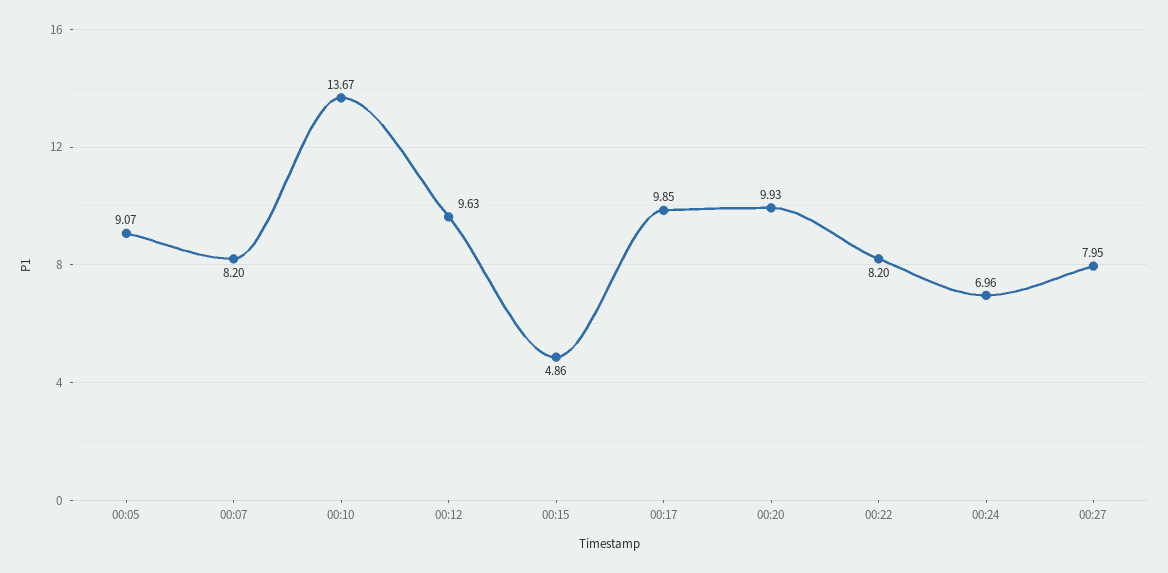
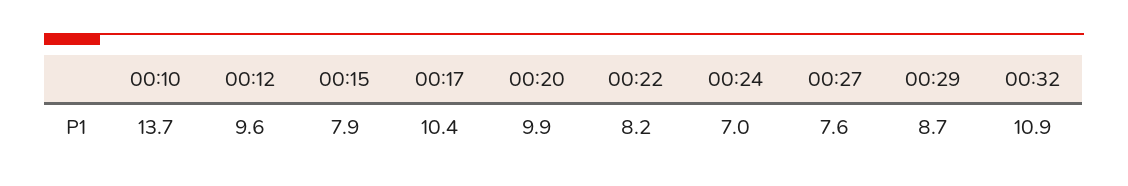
00:05: 9.07 -> none
00:07: 8.2 -> none
00:15: 4.86 -> 7.9
00:17: 9.85 -> 10.4
00:27: 7.95 -> 7.6
00:29: none -> 8.7
00:32: none -> 10.9

